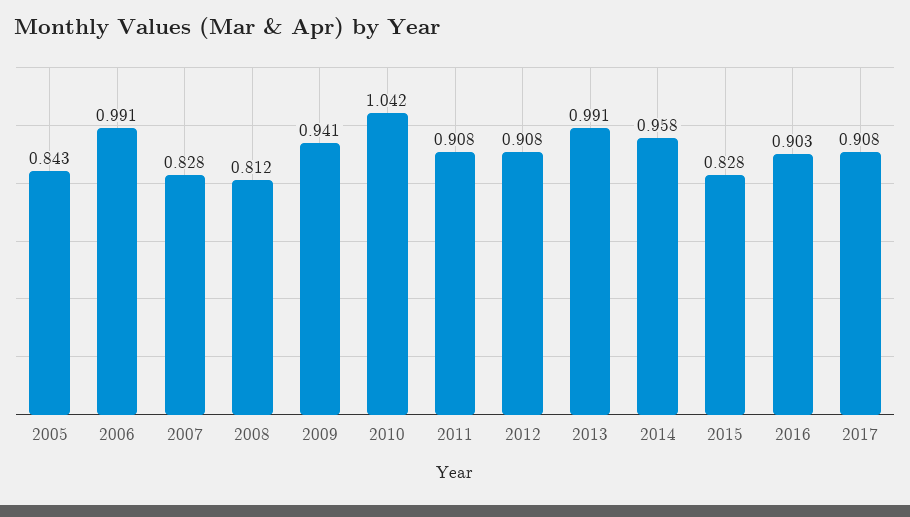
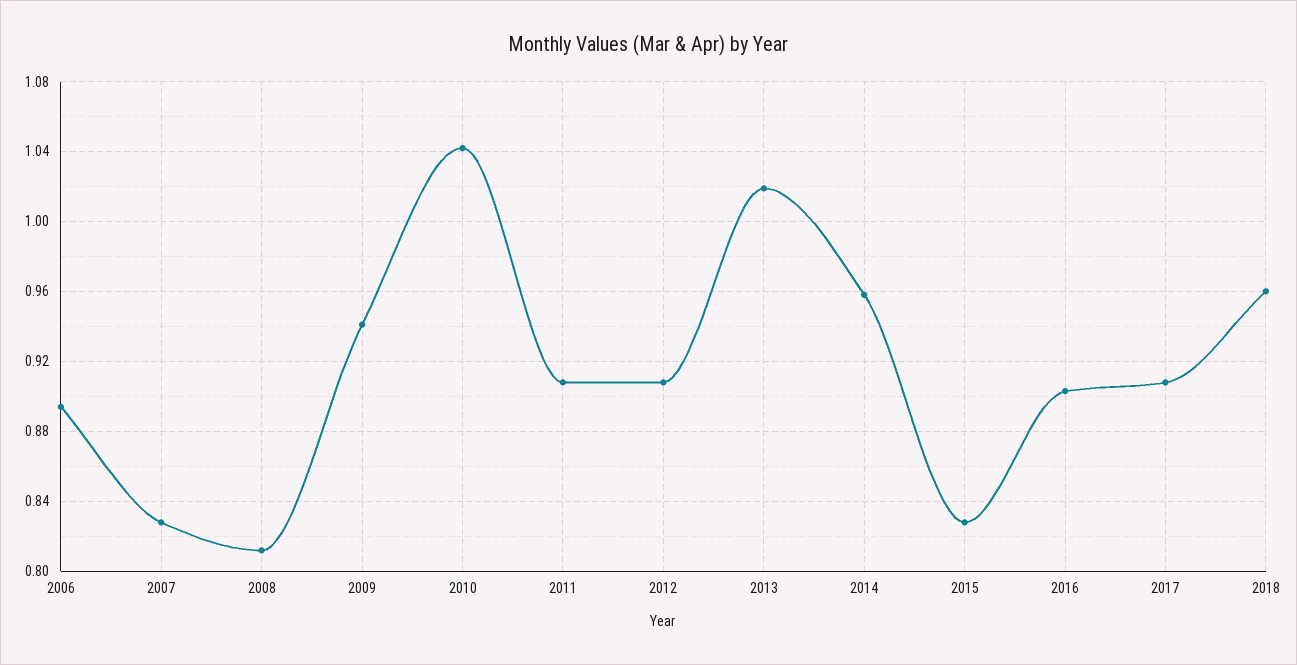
2005: 0.843 -> none
2006: 0.991 -> 0.895
2013: 0.991 -> 1.02
2018: none -> 0.96

